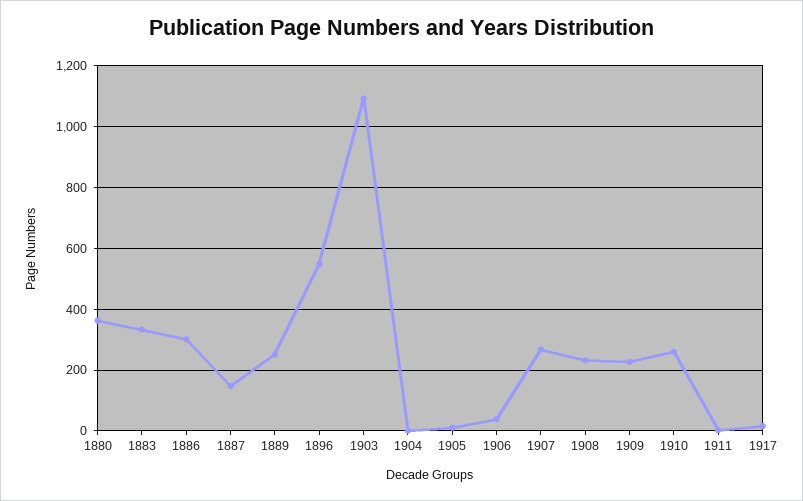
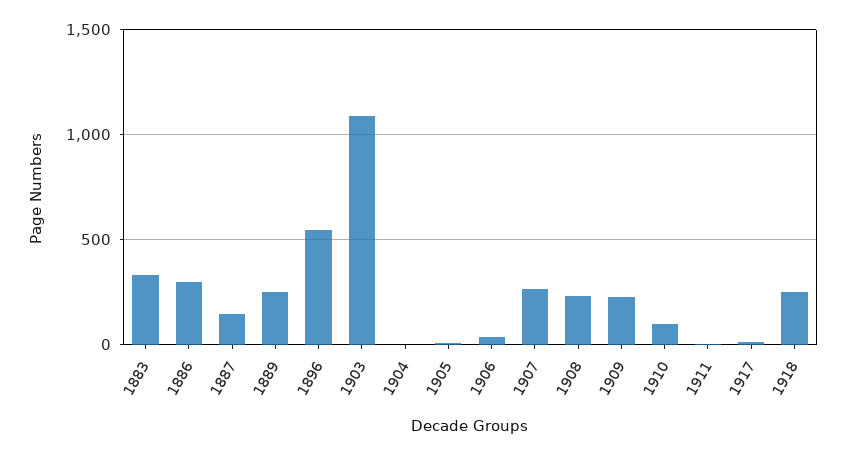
1880: 360 -> none
1910: 260 -> 100
1918: none -> 250

